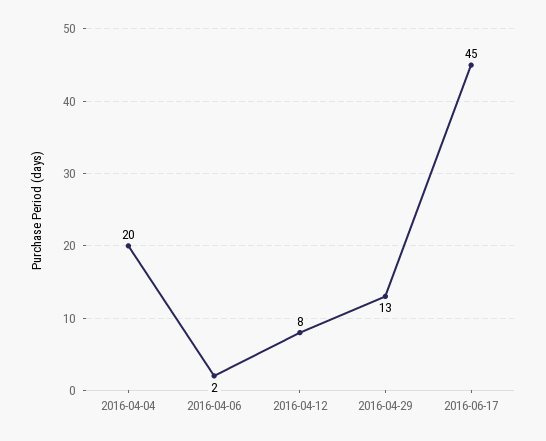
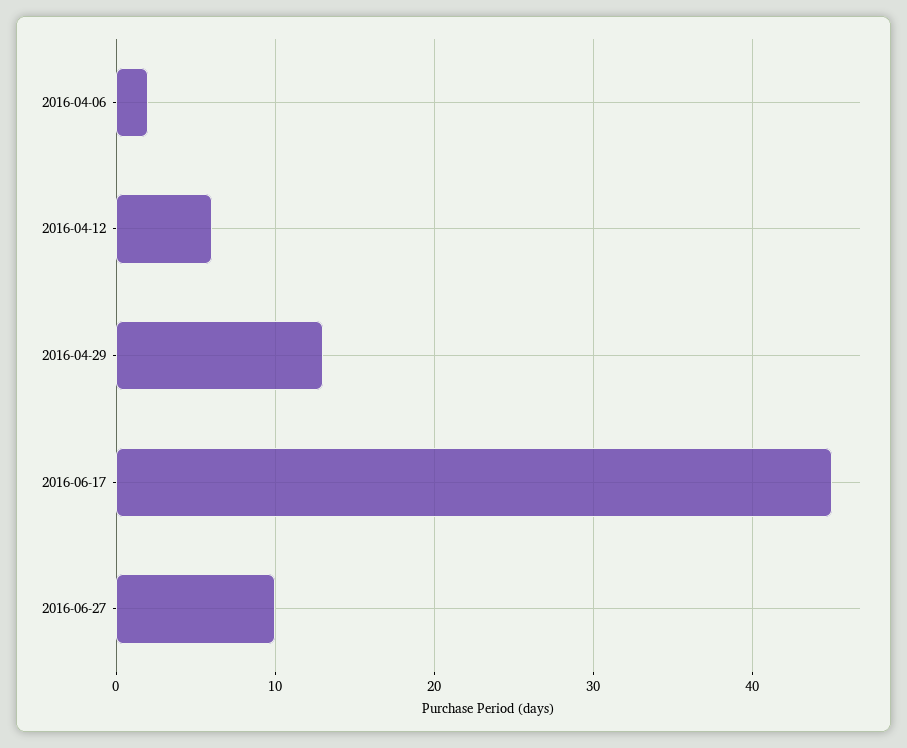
2016-04-04: 20 -> none
2016-04-12: 8 -> 6
2016-06-27: none -> 10

